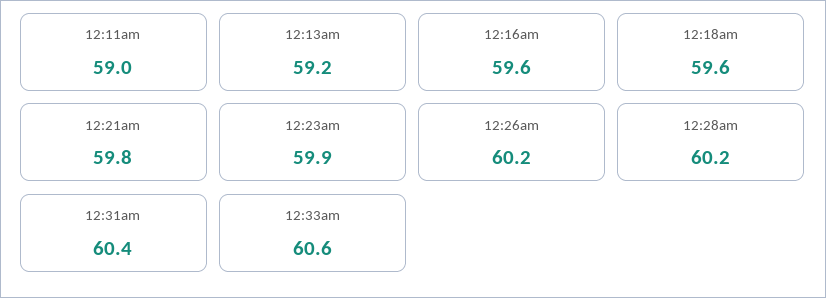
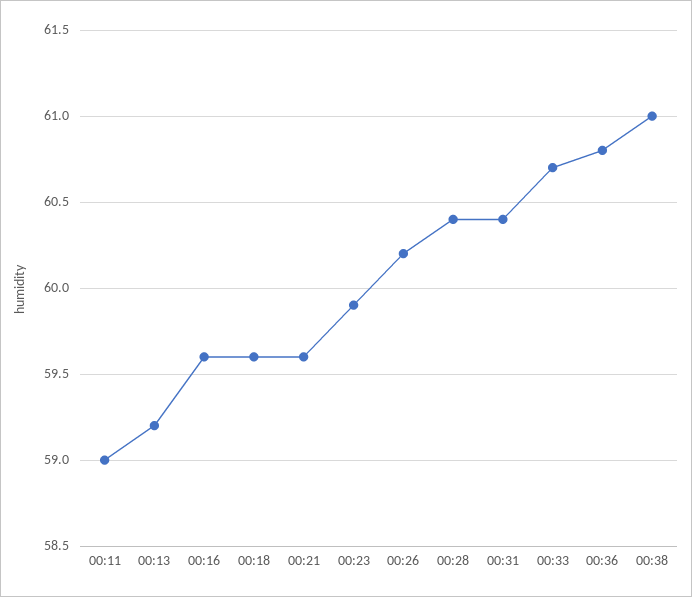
12:21am: 59.8 -> 59.6
12:28am: 60.2 -> 60.4
12:33am: 60.6 -> 60.7
00:36: none -> 60.8
00:38: none -> 61

